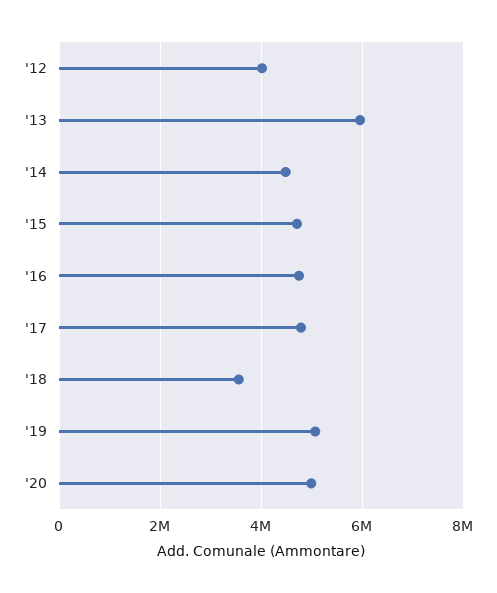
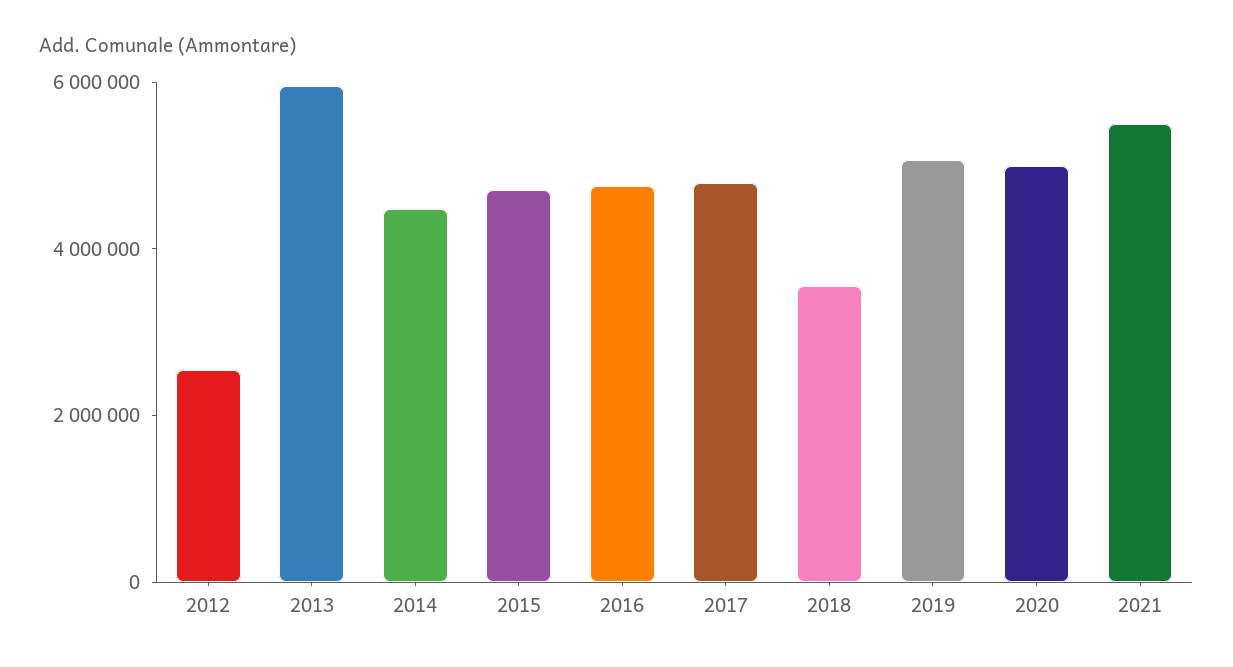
'12: 4000000 -> 2500000
2021: none -> 5500000

